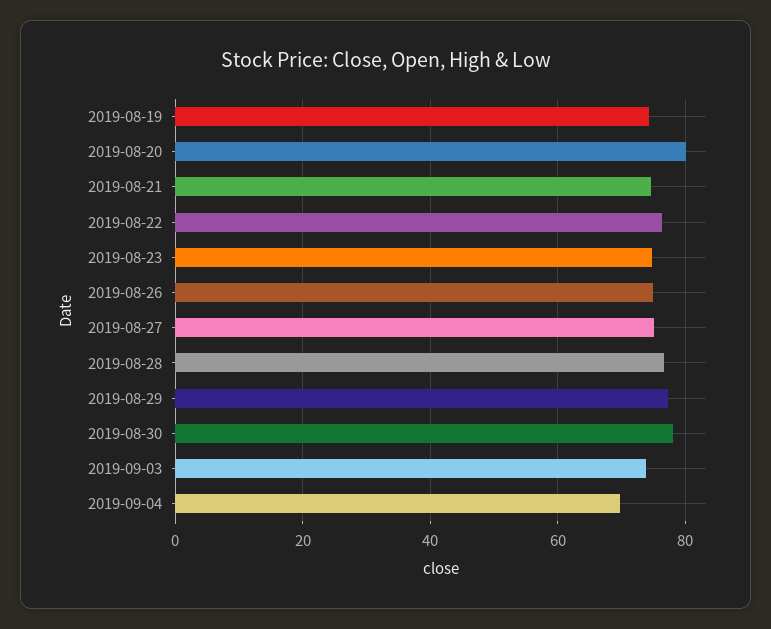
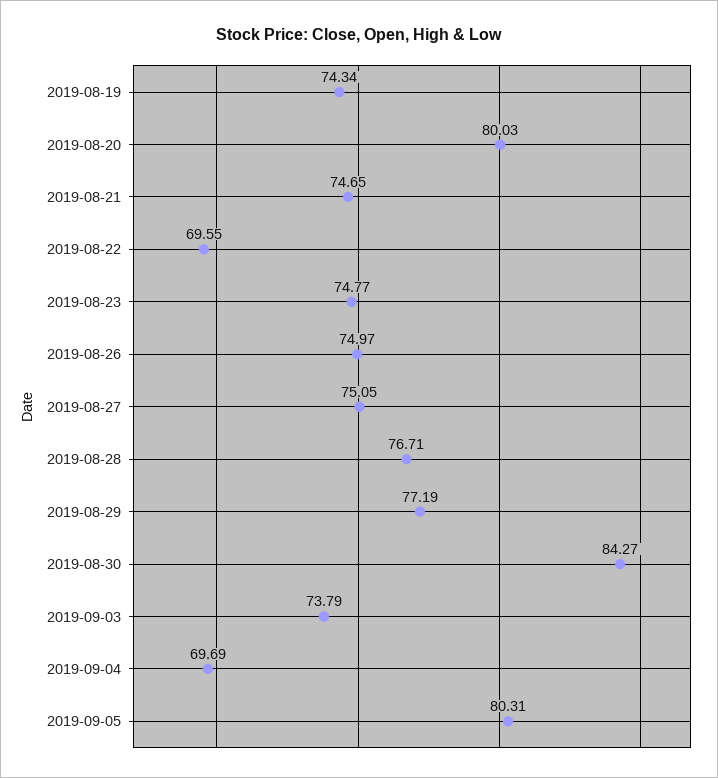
2019-08-22: 76 -> 69.55
2019-08-30: 78 -> 84.27
2019-09-05: none -> 80.31

